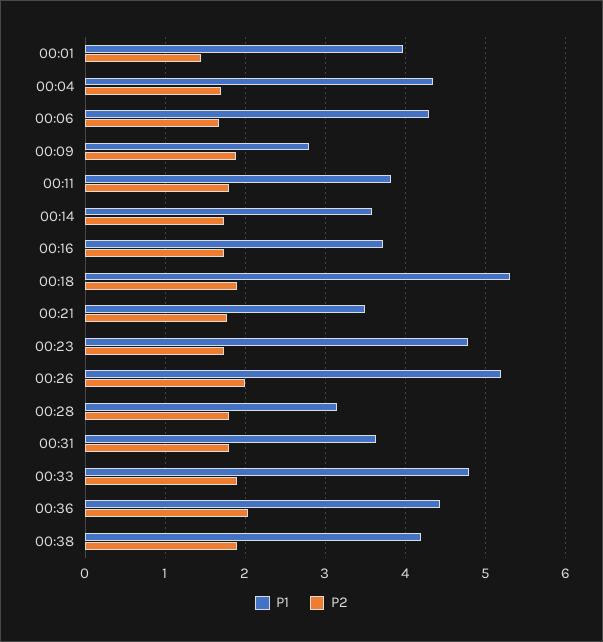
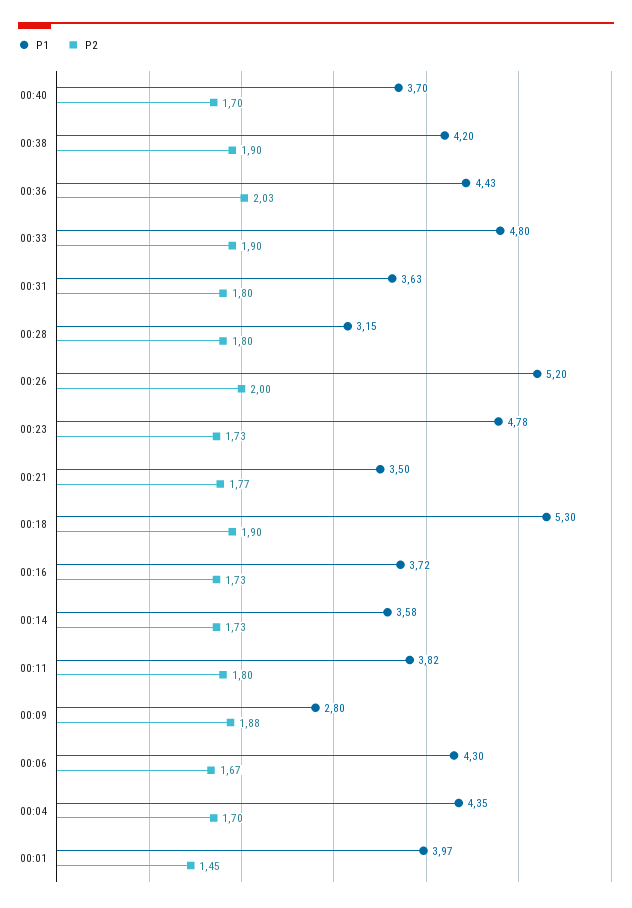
P1, 00:40: none -> 3.7
P2, 00:40: none -> 1.7

